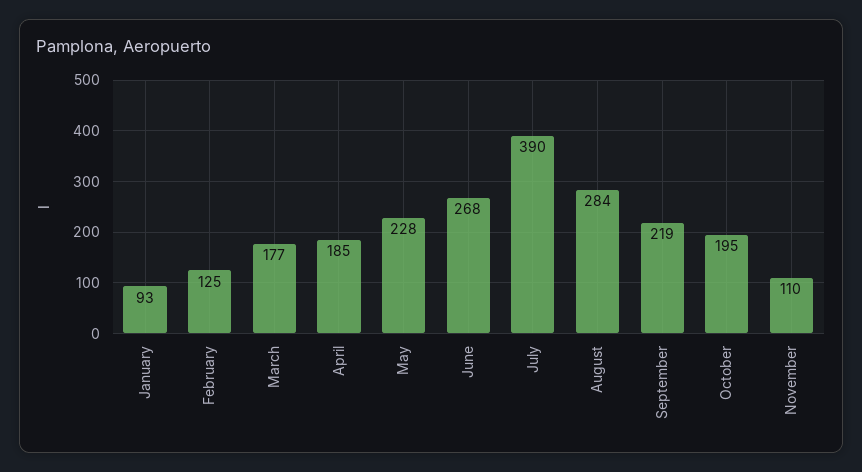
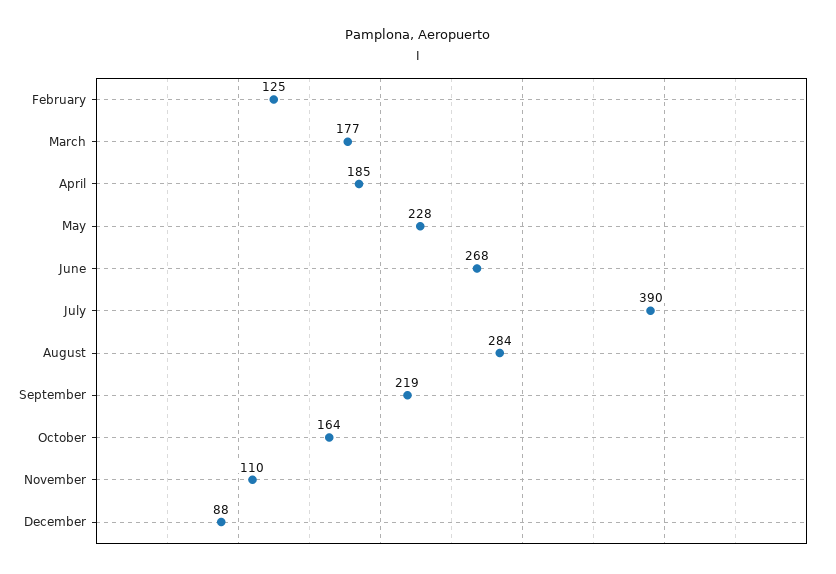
January: 93 -> none
October: 195 -> 164
December: none -> 88

